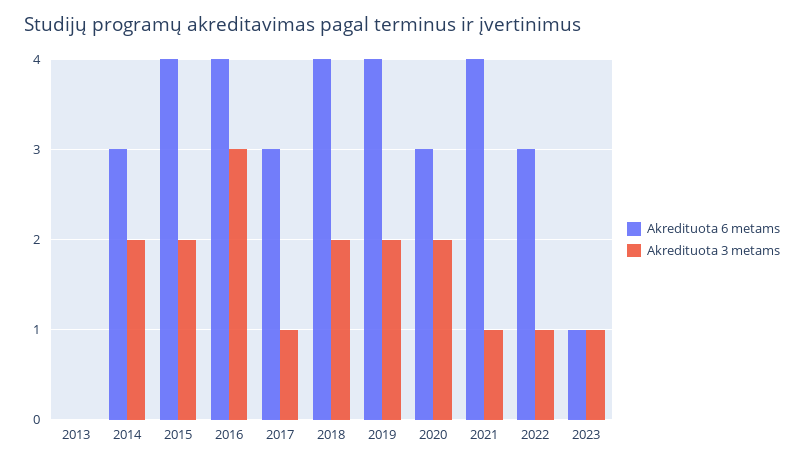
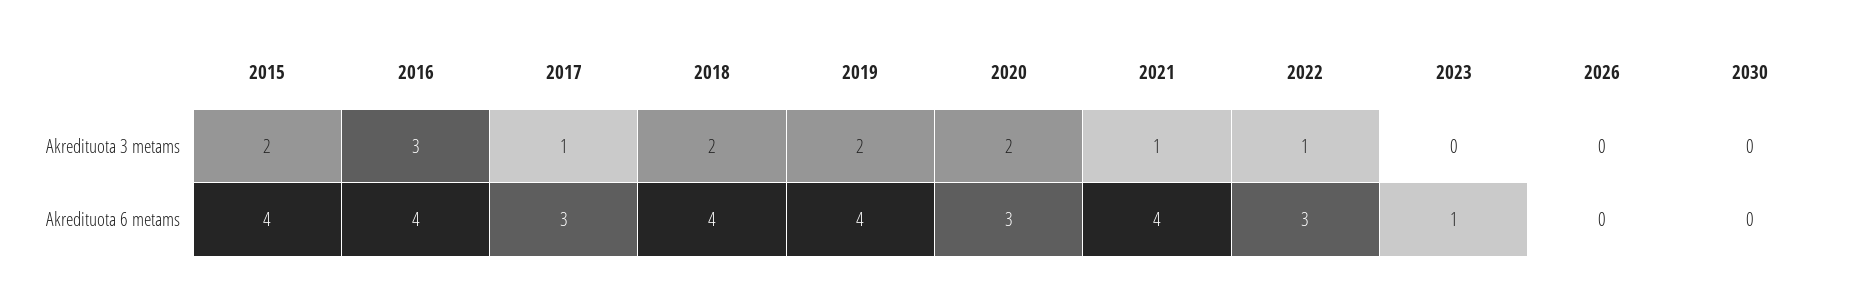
Akredituota 6 metams, 2013: 0 -> none
Akredituota 3 metams, 2013: 0 -> none
Akredituota 6 metams, 2014: 3 -> none
Akredituota 3 metams, 2014: 2 -> none
Akredituota 3 metams, 2023: 1 -> 0
Akredituota 3 metams, 2026: none -> 0
Akredituota 3 metams, 2030: none -> 0
Akredituota 6 metams, 2026: none -> 0
Akredituota 6 metams, 2030: none -> 0

